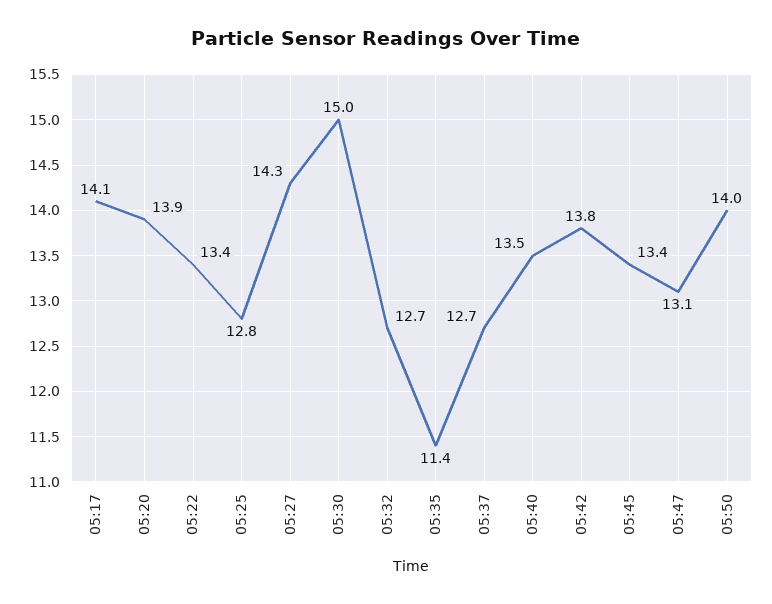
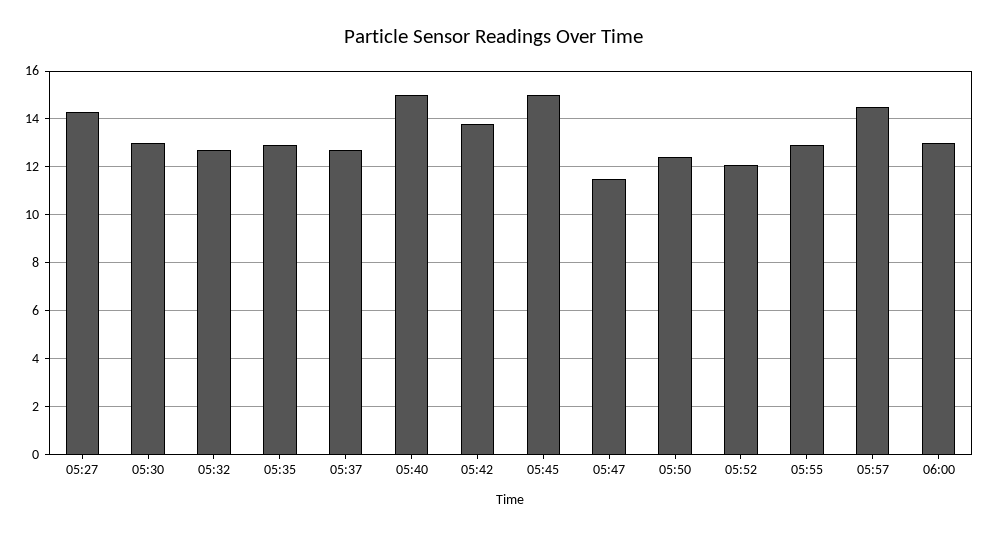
05:17: 14.1 -> none
05:20: 13.9 -> none
05:22: 13.4 -> none
05:25: 12.8 -> none
05:30: 15 -> 13
05:35: 11.4 -> 13
05:40: 13.5 -> 15
05:45: 13.4 -> 15
05:47: 13.1 -> 11.5
05:50: 14 -> 12.5
05:52: none -> 12
05:55: none -> 13
05:57: none -> 14.5
06:00: none -> 13

